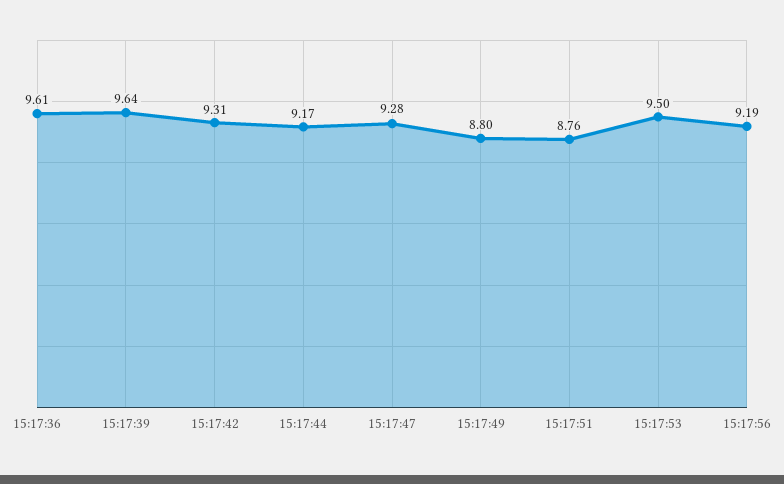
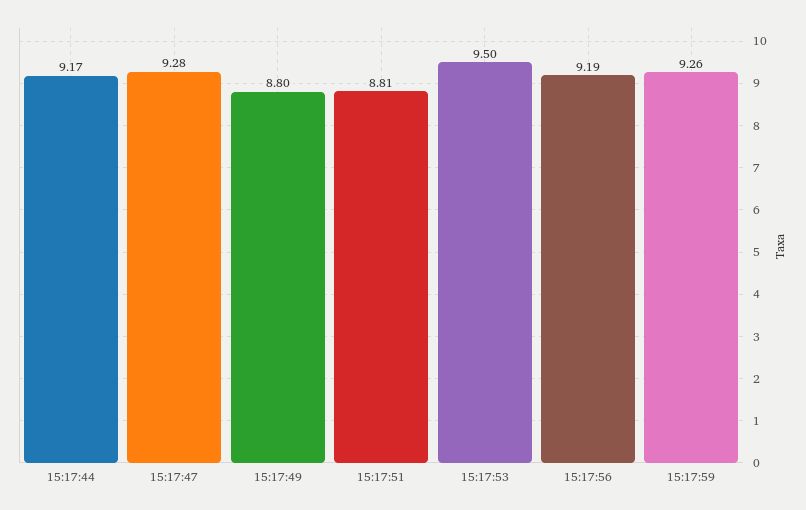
15:17:36: 9.61 -> none
15:17:39: 9.64 -> none
15:17:42: 9.31 -> none
15:17:51: 8.76 -> 8.81
15:17:59: none -> 9.26

